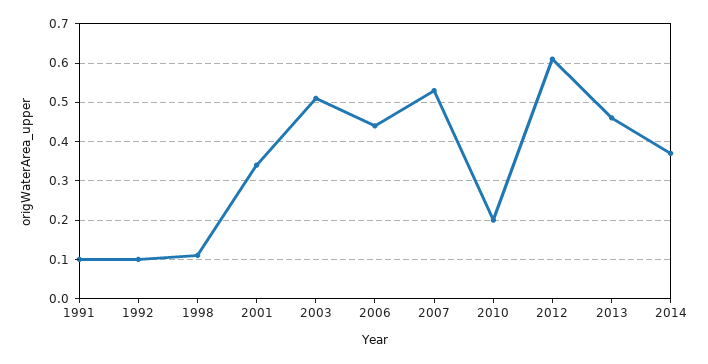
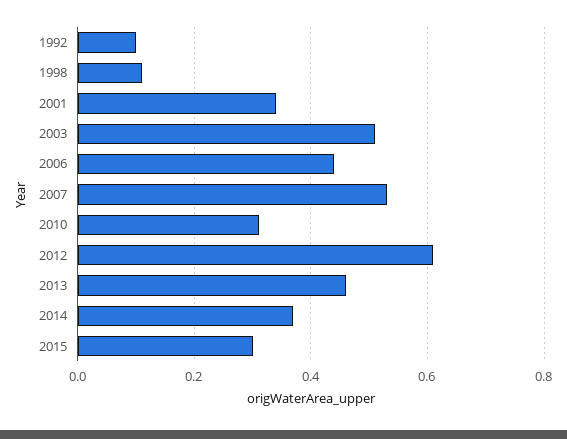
1991: 0.1 -> none
2010: 0.2 -> 0.3
2015: none -> 0.3

